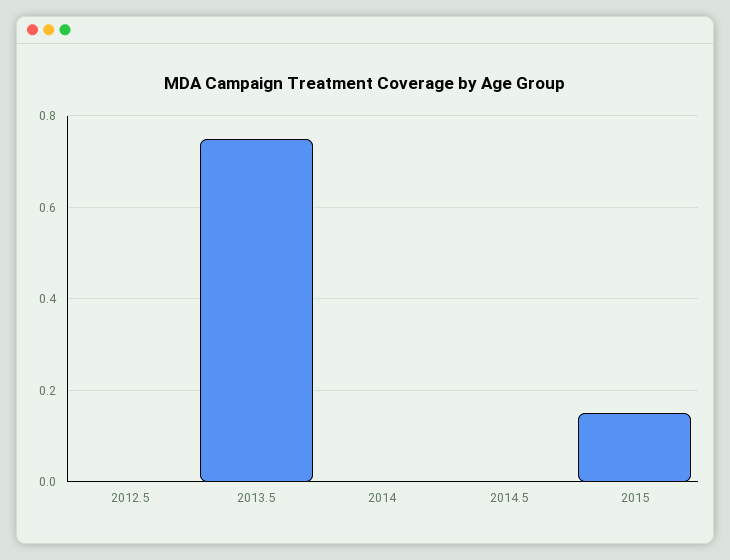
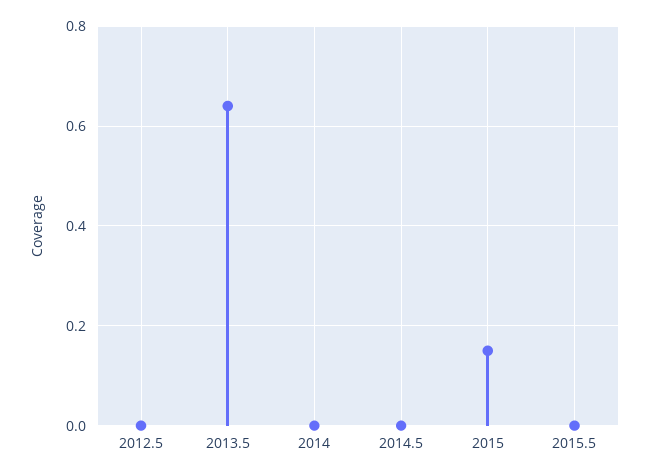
2013.5: 0.75 -> 0.65
2015.5: none -> 0

